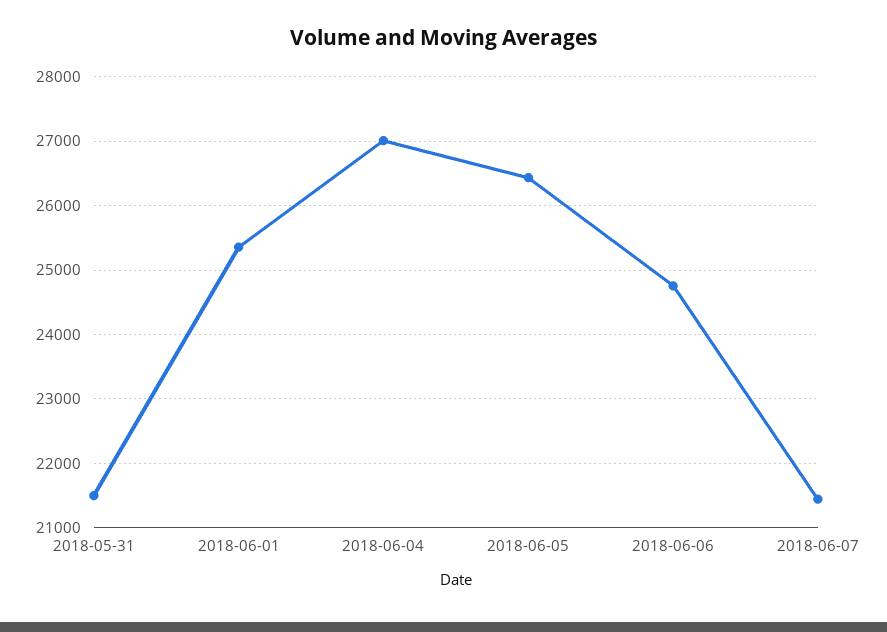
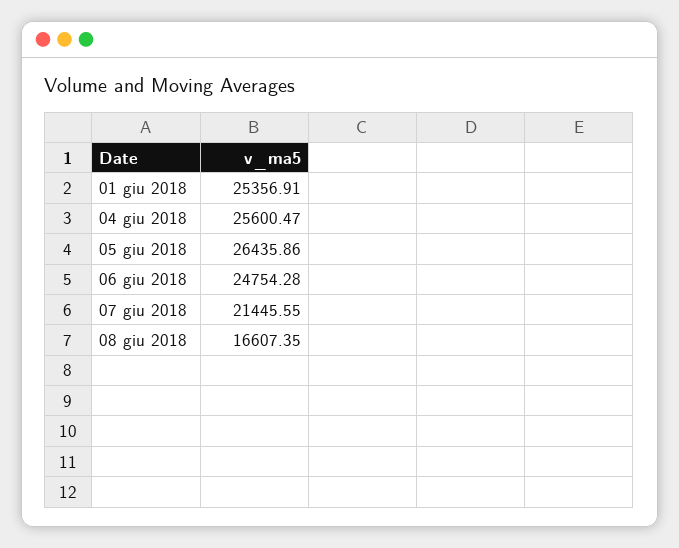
2018-05-31: 21500 -> none
2018-06-04: 27000 -> 25600.47
08 giu 2018: none -> 16607.35

